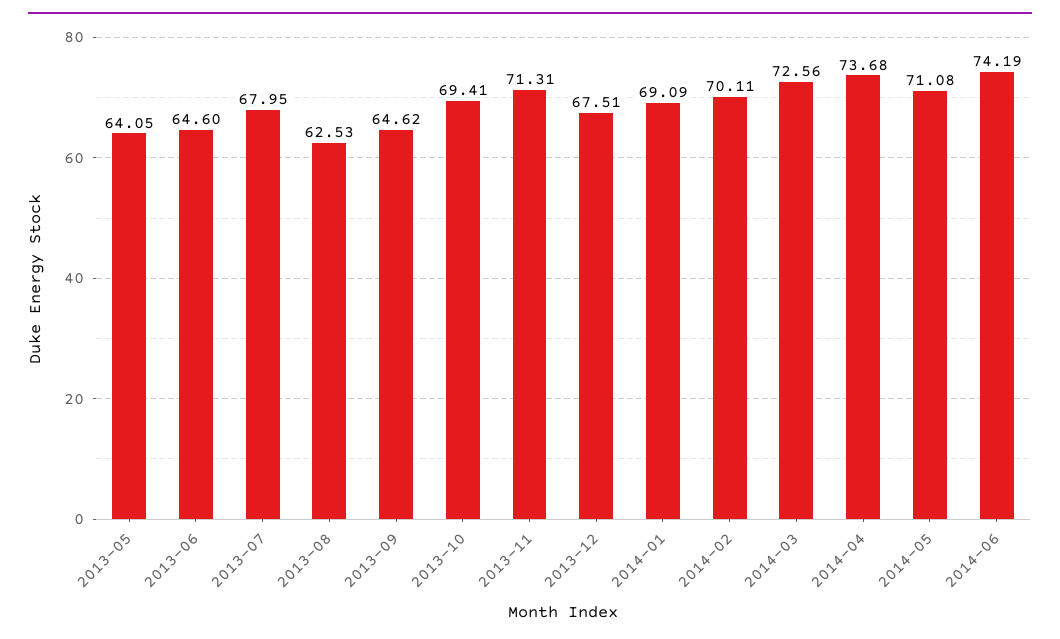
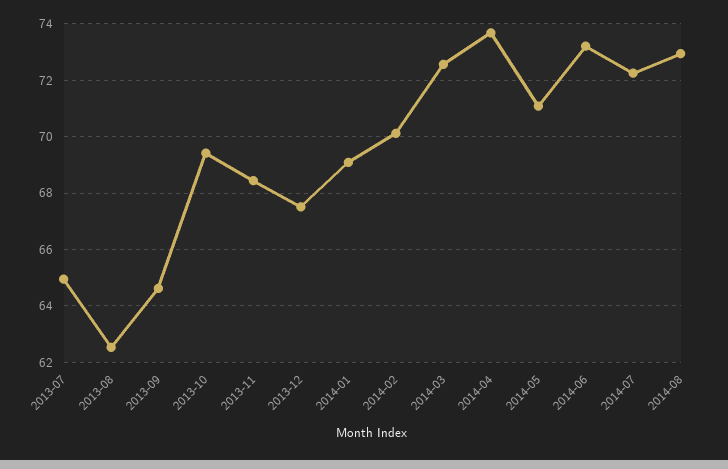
2013-05: 64.05 -> none
2013-06: 64.6 -> none
2013-07: 67.95 -> 65
2013-11: 71.31 -> 68.5
2014-06: 74.19 -> 73.25
2014-07: none -> 72.25
2014-08: none -> 73

